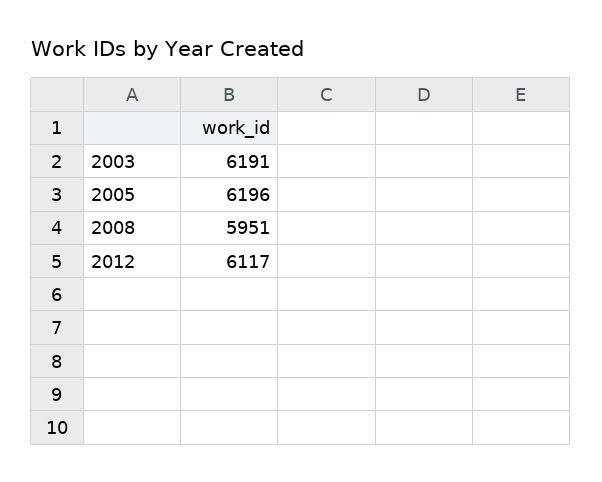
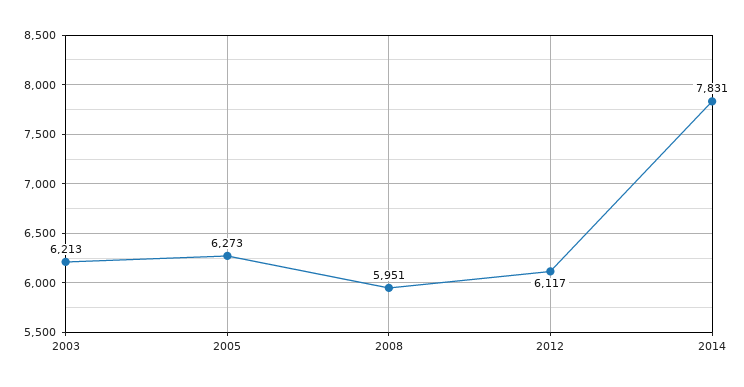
2003: 6191 -> 6213
2005: 6196 -> 6273
2014: none -> 7831

